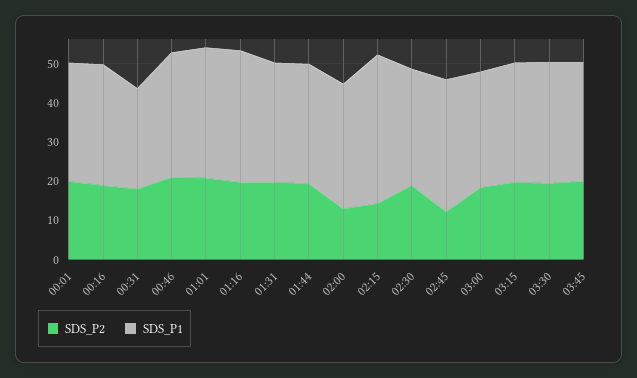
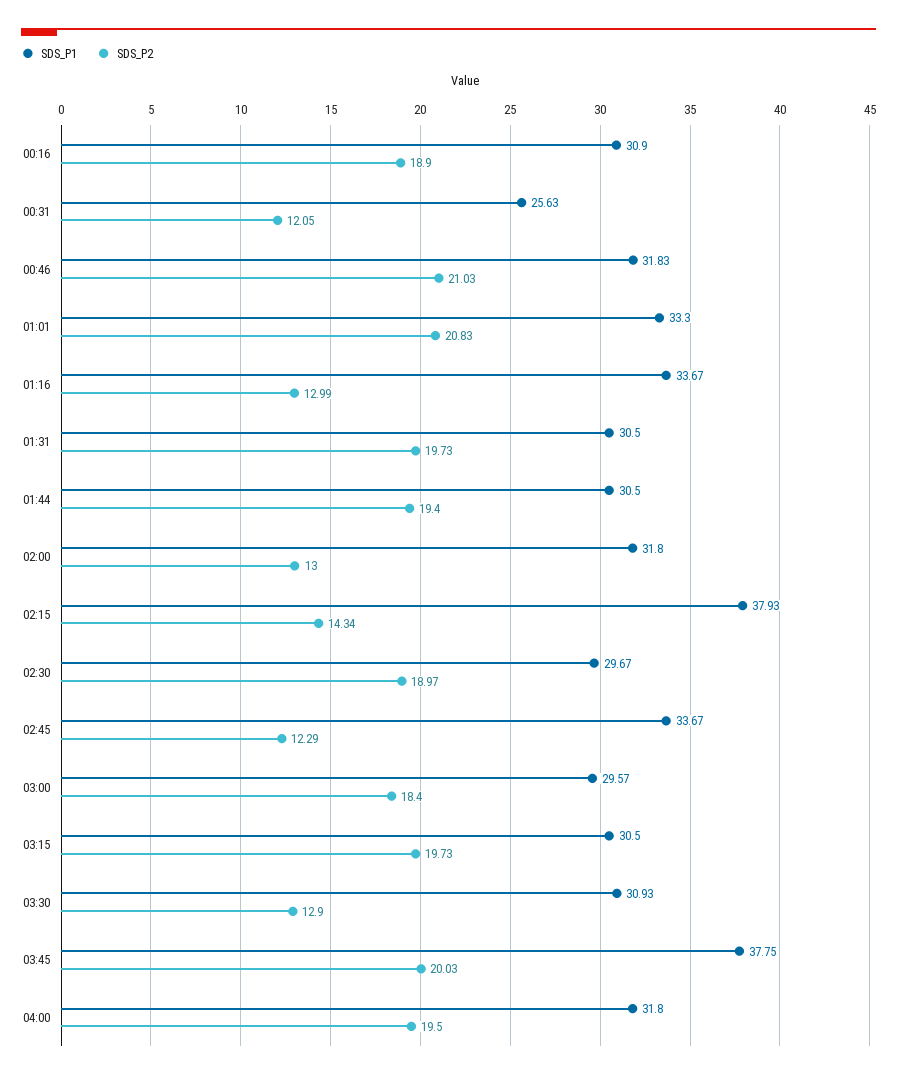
SDS_P2, 00:01: 20 -> none
SDS_P1, 00:01: 30 -> none
SDS_P2, 00:31: 17.5 -> 12.05
SDS_P2, 01:16: 20 -> 12.99
SDS_P2, 03:30: 20 -> 12.9
SDS_P1, 03:45: 30 -> 37.75
SDS_P1, 04:00: none -> 31.8
SDS_P2, 04:00: none -> 19.5

